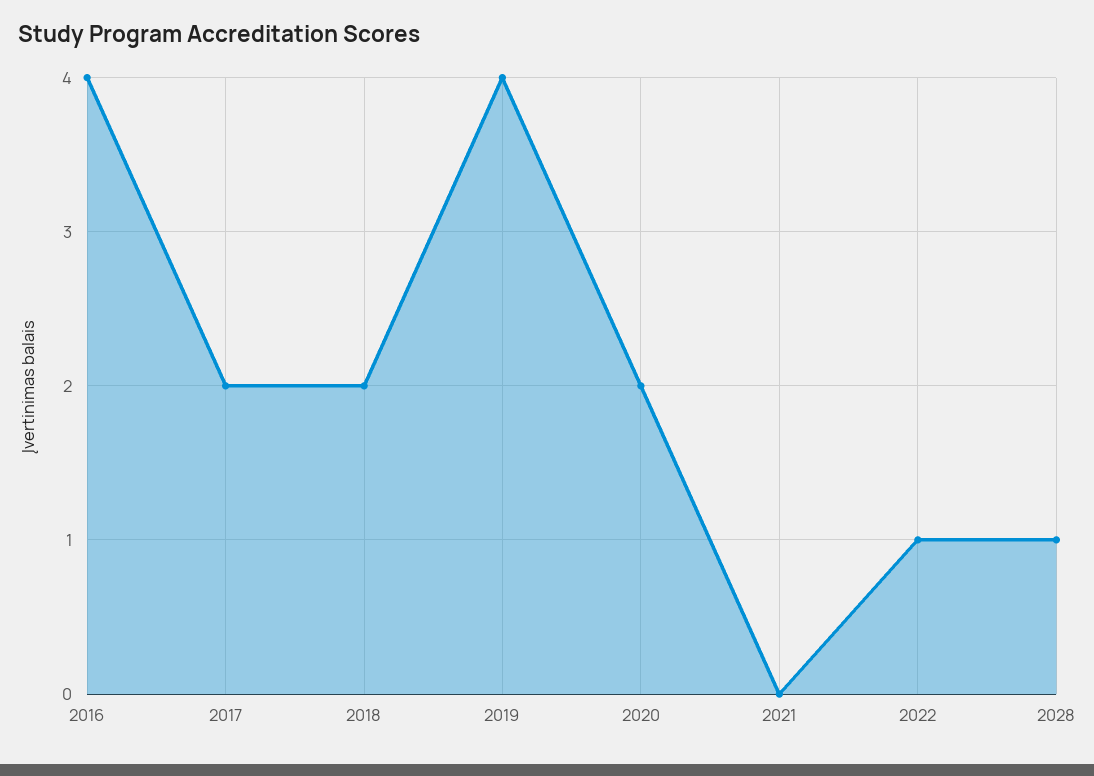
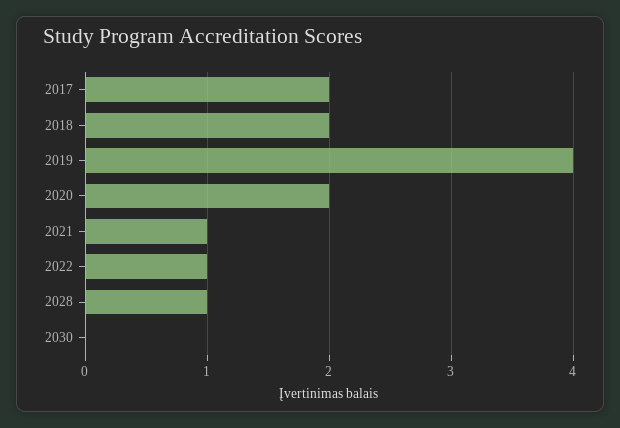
2016: 4 -> none
2021: 0 -> 1
2030: none -> 0

